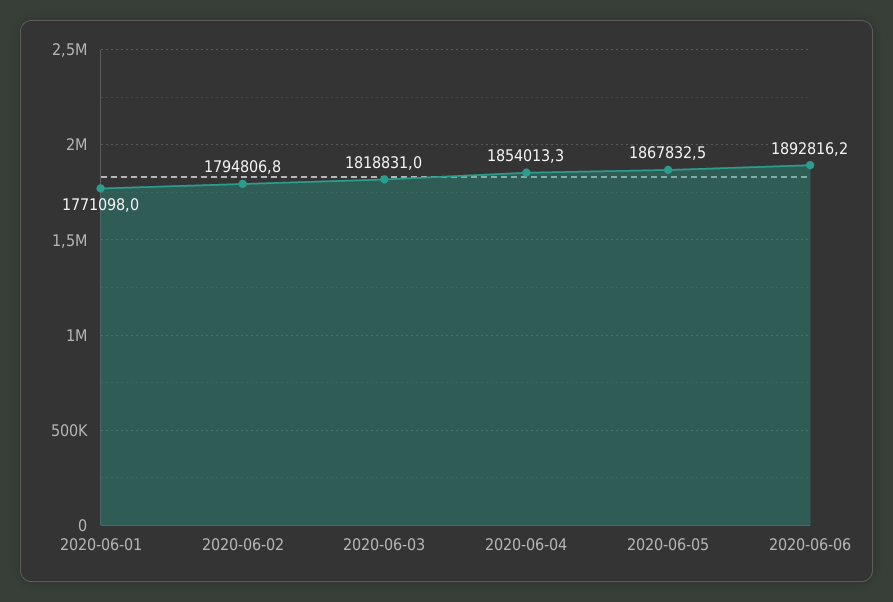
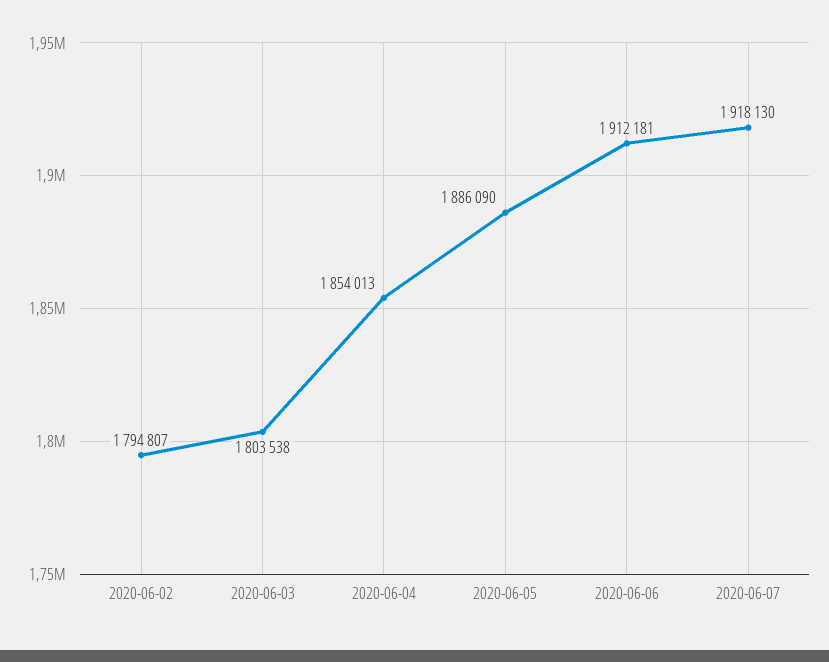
2020-06-01: 1771098 -> none
2020-06-03: 1818831 -> 1803538
2020-06-05: 1867832.5 -> 1886090
2020-06-06: 1892816.2 -> 1912181
2020-06-07: none -> 1918130

